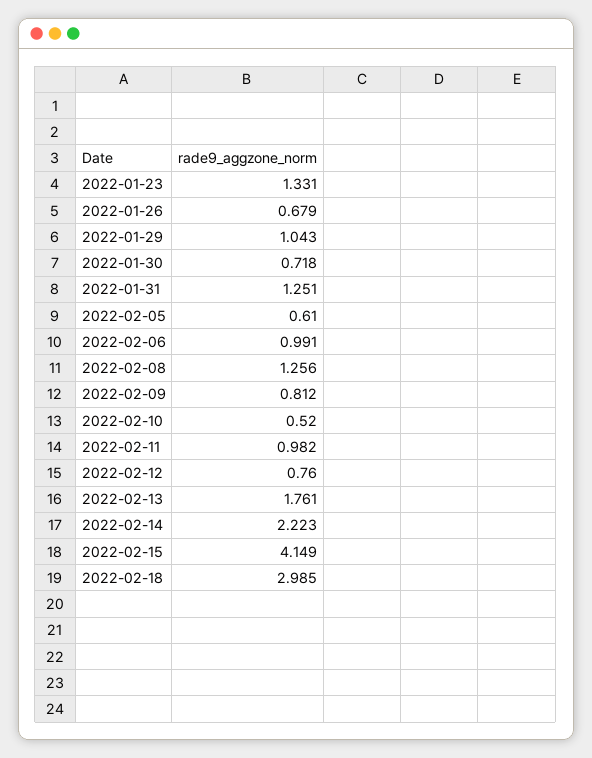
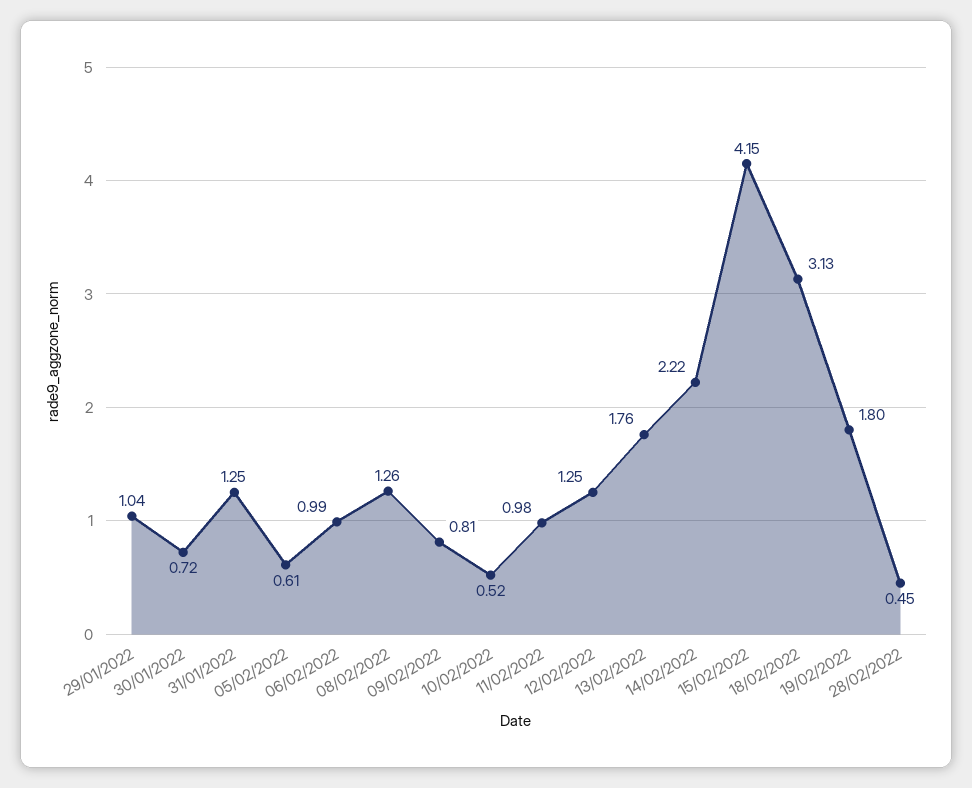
2022-01-23: 1.331 -> none
2022-01-26: 0.679 -> none
2022-02-12: 0.76 -> 1.25
2022-02-18: 2.985 -> 3.13
19/02/2022: none -> 1.8
28/02/2022: none -> 0.45

